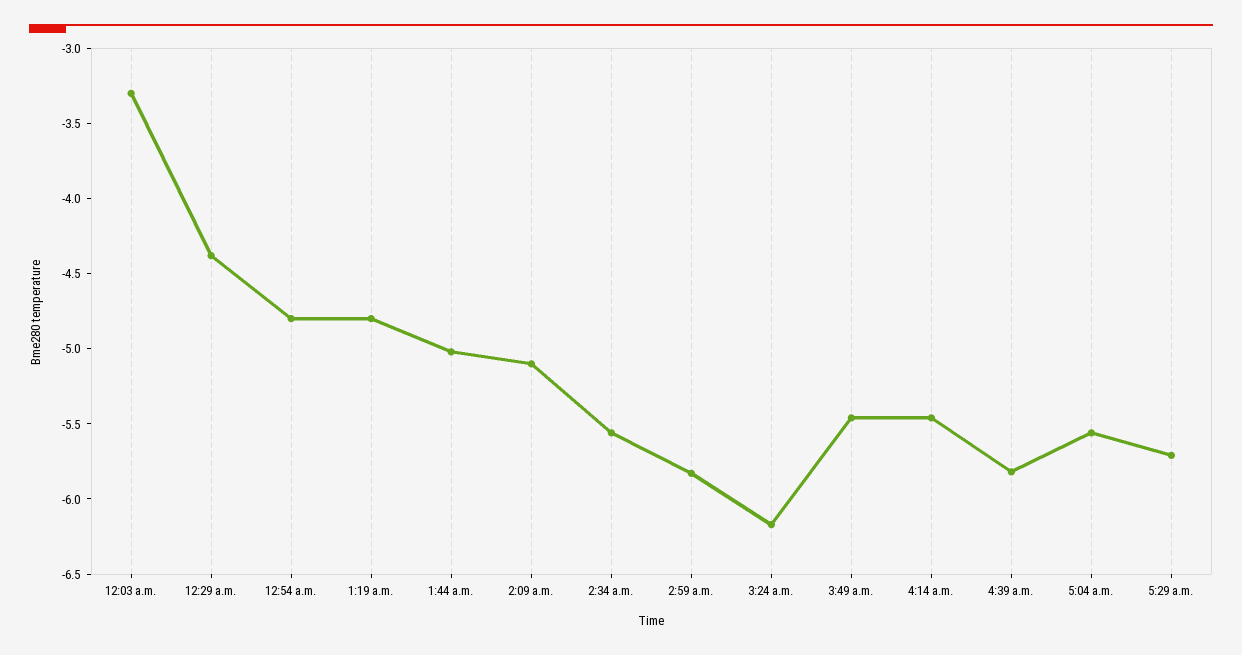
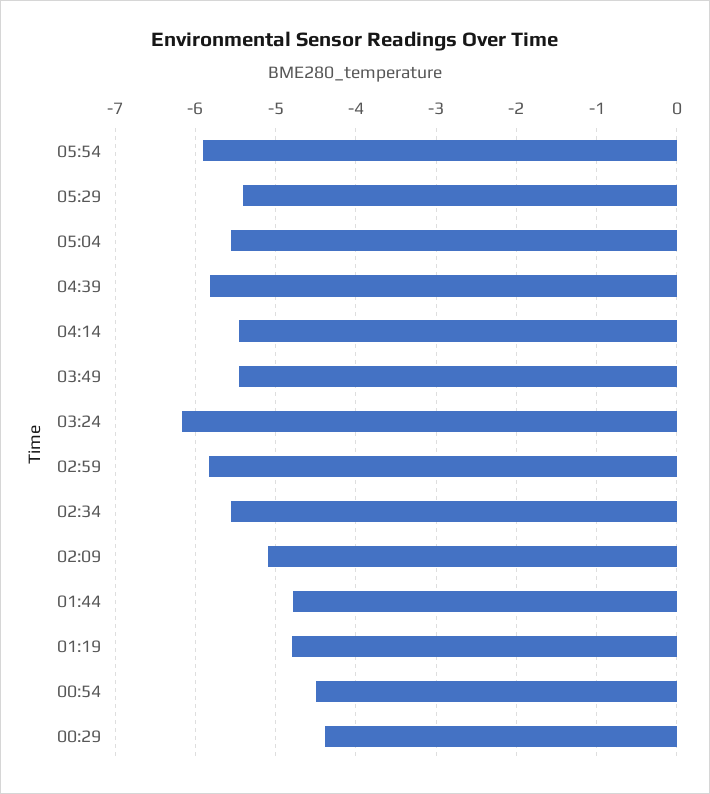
12:03 a.m.: -3.3 -> none
12:54 a.m.: -4.8 -> -4.5
1:44 a.m.: -5 -> -4.8
5:29 a.m.: -5.7 -> -5.4
05:54: none -> -5.9

